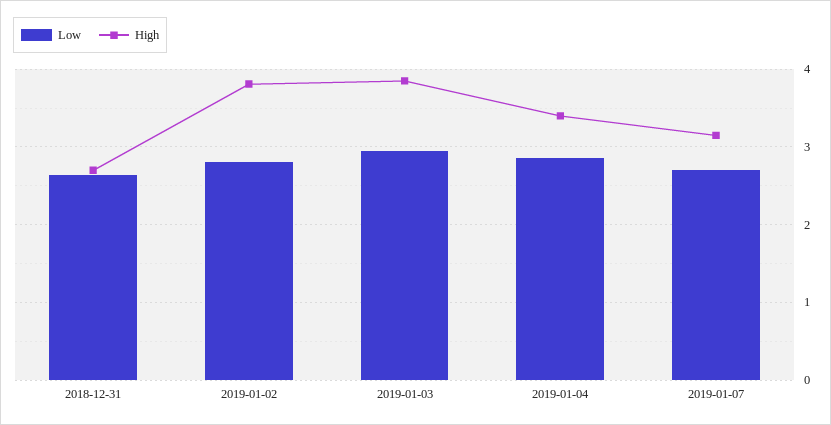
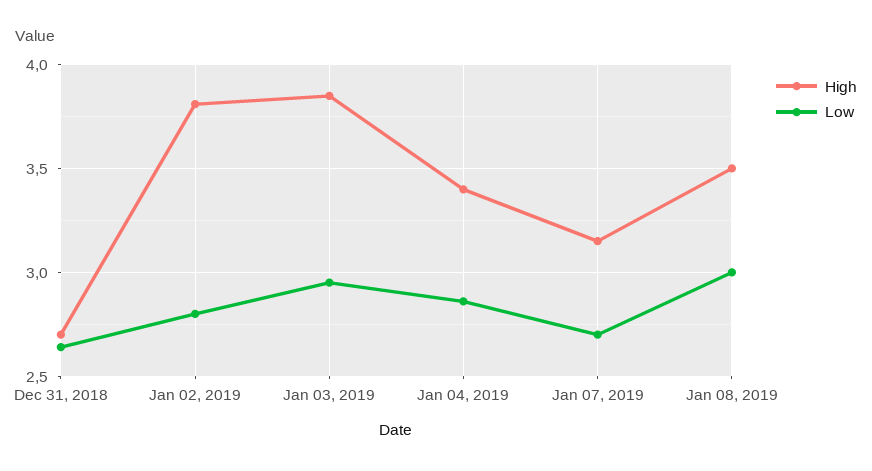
High, Jan 08, 2019: none -> 3.5
Low, Jan 08, 2019: none -> 3

